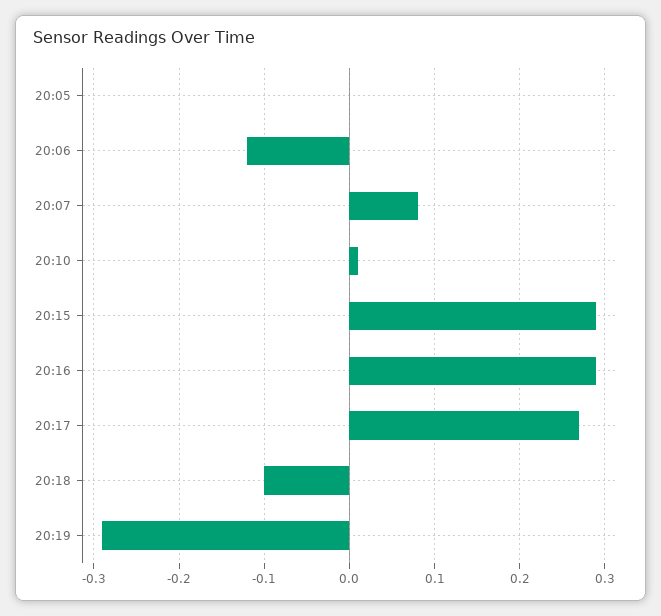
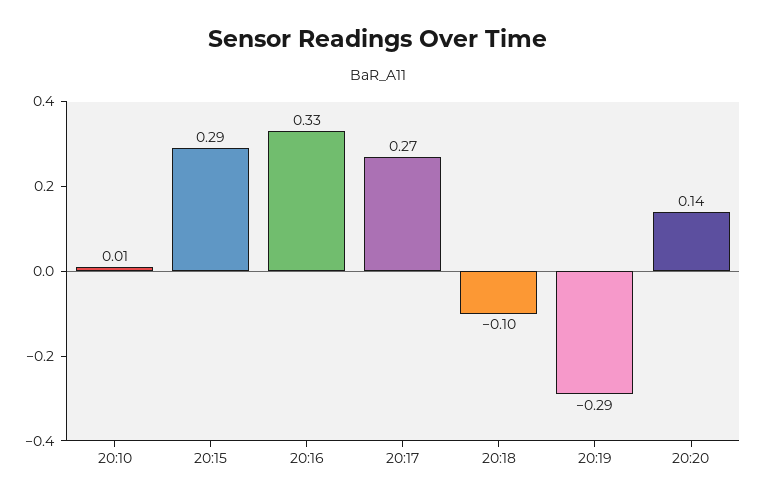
20:05: 0 -> none
20:06: -0.12 -> none
20:07: 0.08 -> none
20:16: 0.29 -> 0.33
20:20: none -> 0.14

